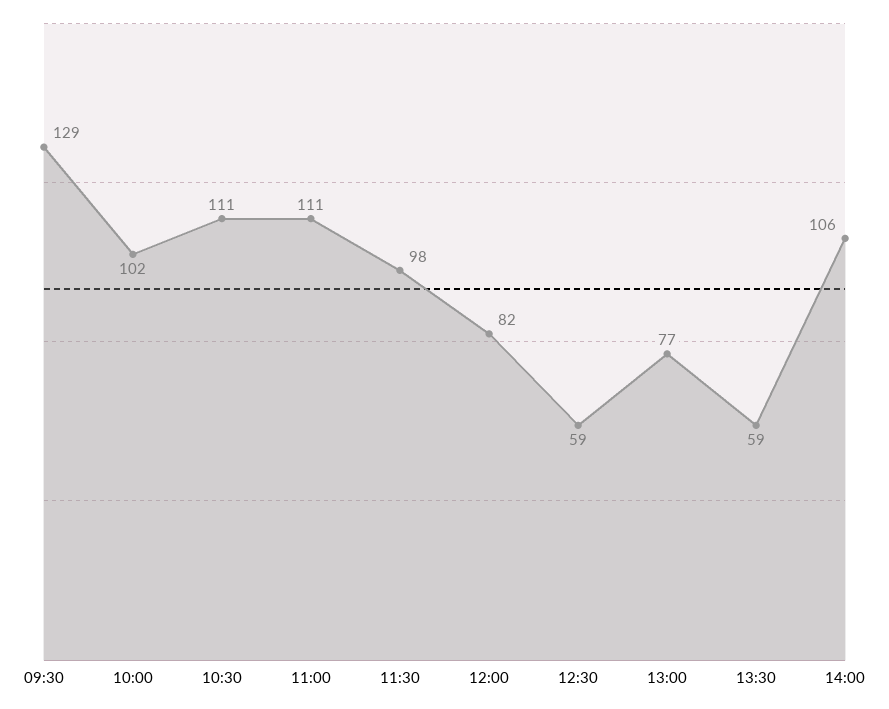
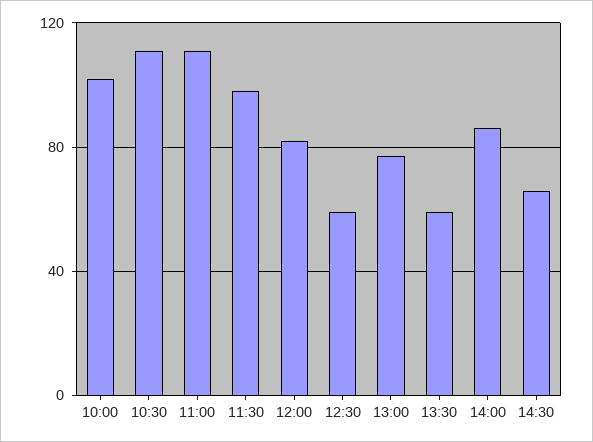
09:30: 129 -> none
14:00: 106 -> 85
14:30: none -> 65

